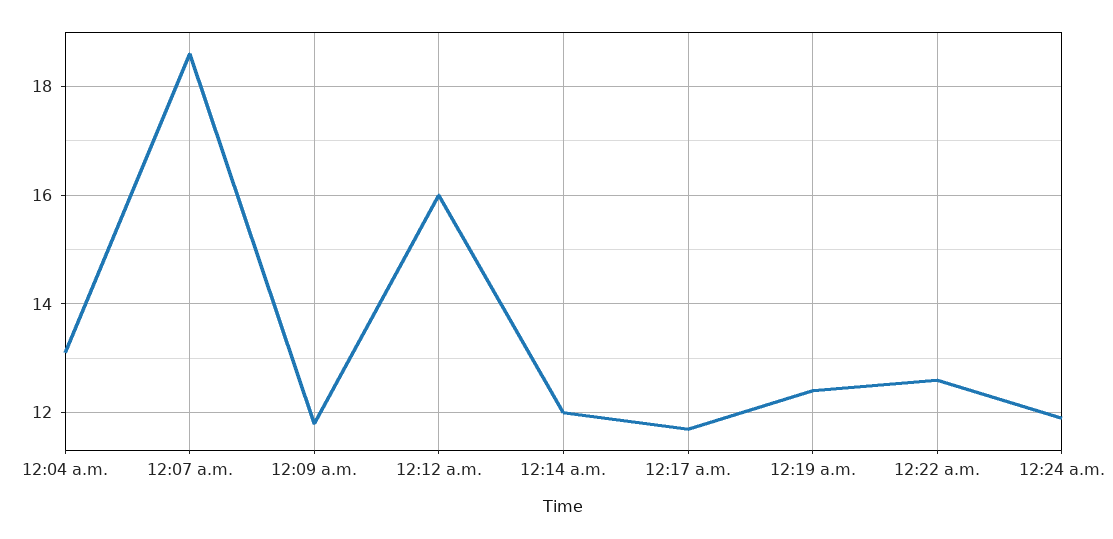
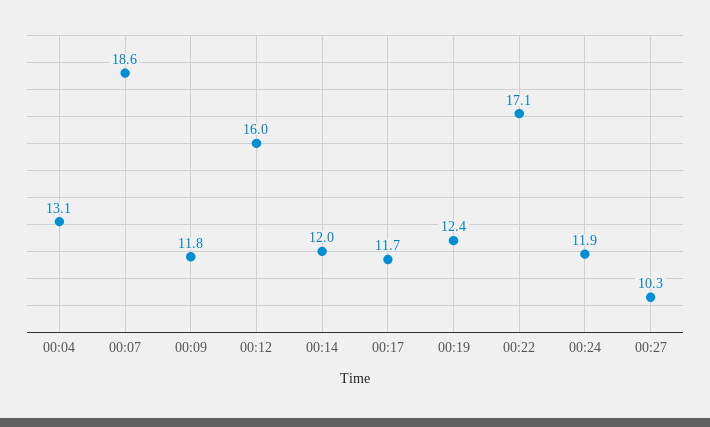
12:22 a.m.: 12.5 -> 17.1
00:27: none -> 10.3

